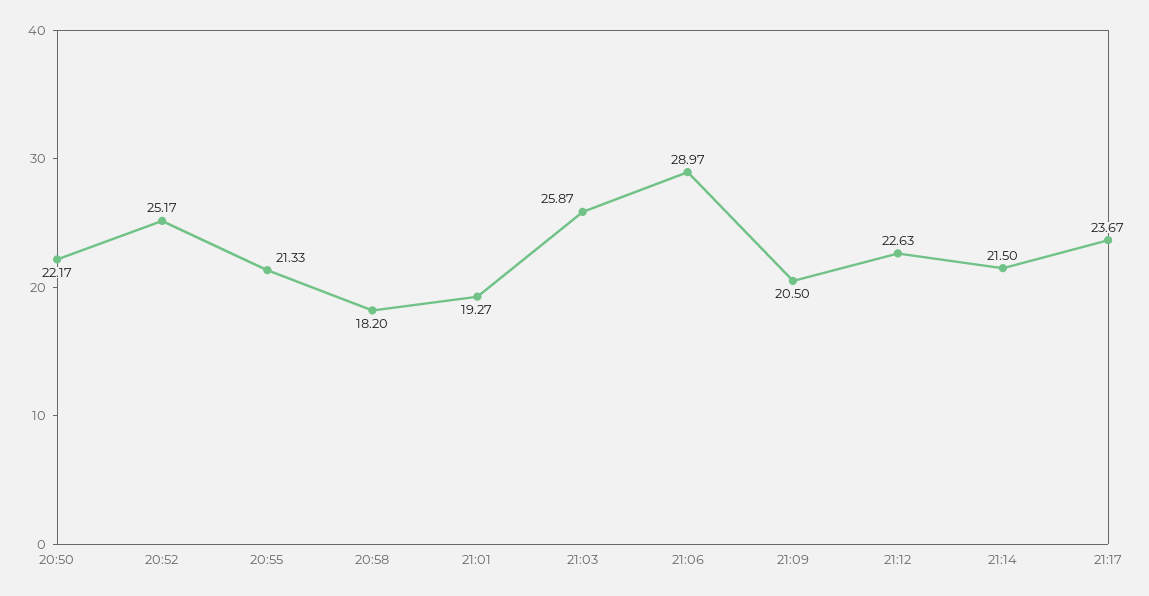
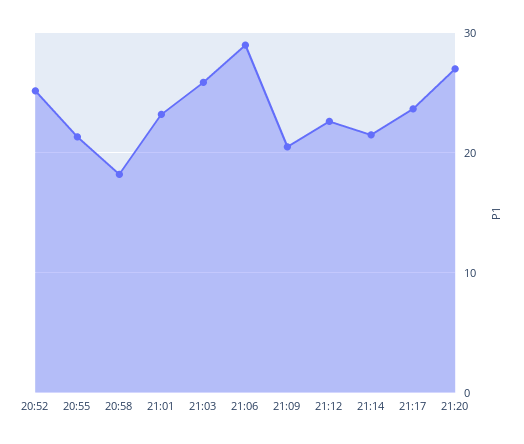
20:50: 22.17 -> none
21:01: 19.27 -> 23
21:20: none -> 27

